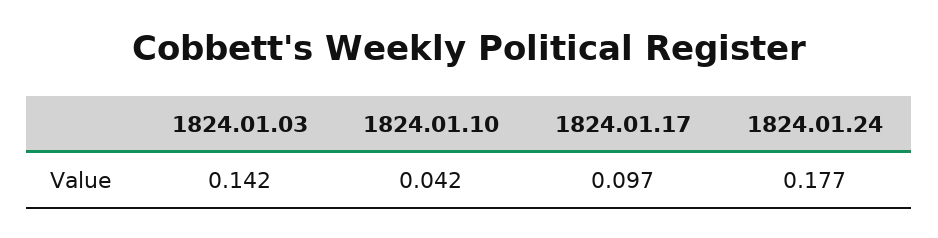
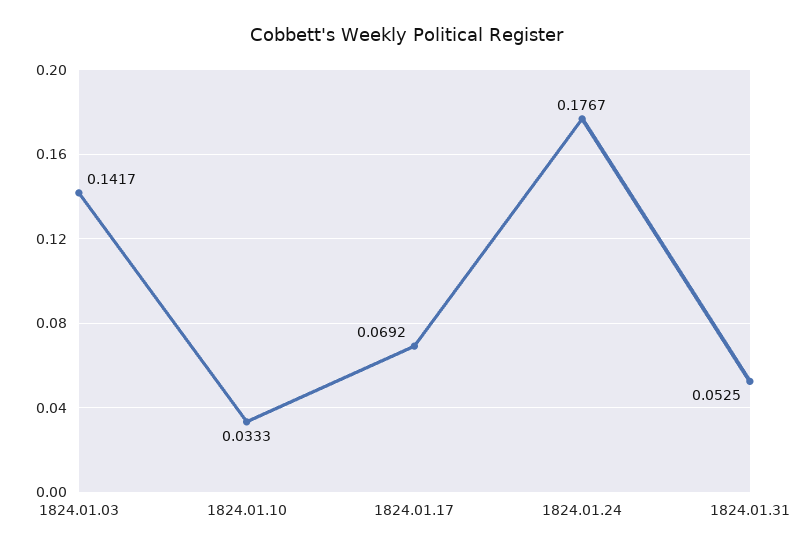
1824.01.10: 0.042 -> 0.0333
1824.01.17: 0.097 -> 0.0692
1824.01.31: none -> 0.0525

